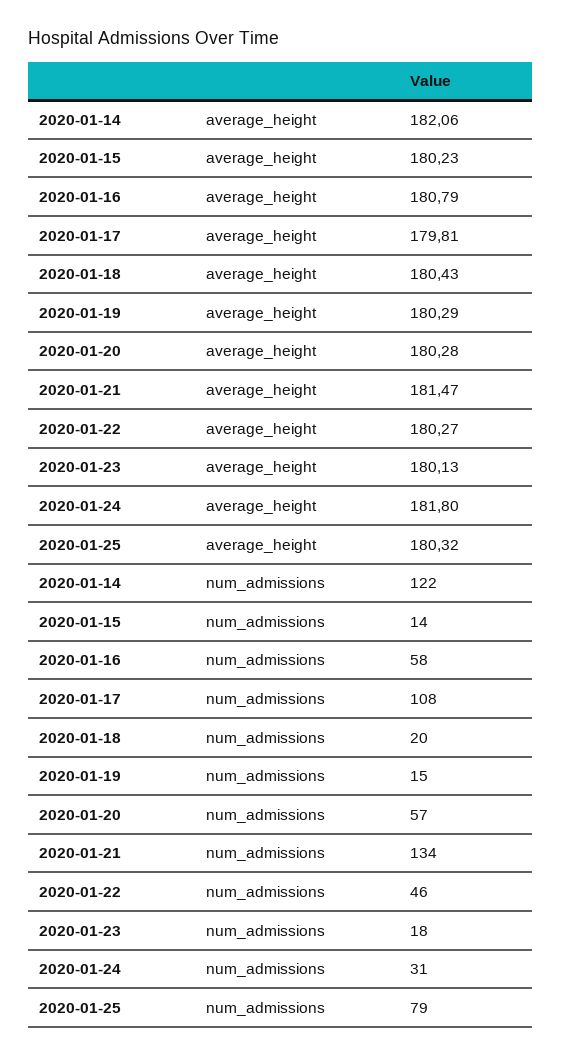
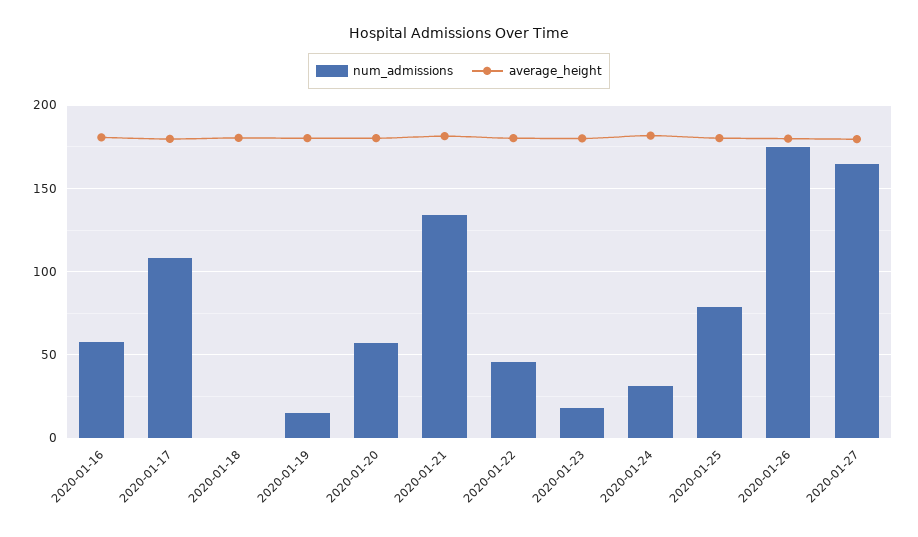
average_height, 2020-01-14: 182.06 -> none
average_height, 2020-01-15: 180.23 -> none
num_admissions, 2020-01-14: 122 -> none
num_admissions, 2020-01-15: 14 -> none
num_admissions, 2020-01-18: 20 -> 0
num_admissions, 2020-01-26: none -> 175
average_height, 2020-01-26: none -> 180
num_admissions, 2020-01-27: none -> 165
average_height, 2020-01-27: none -> 180

